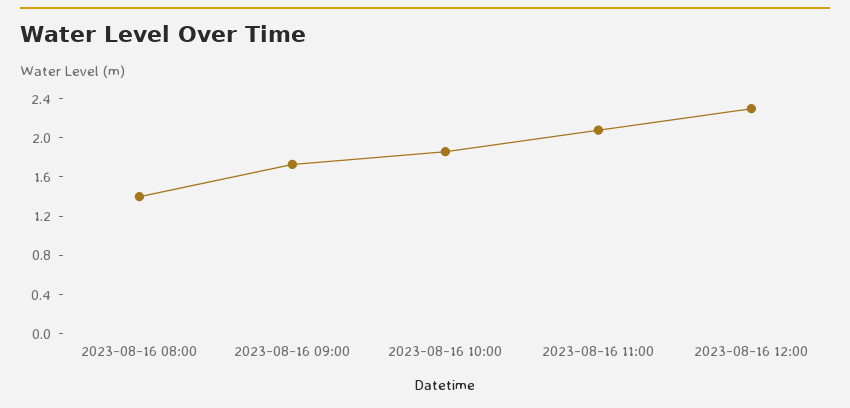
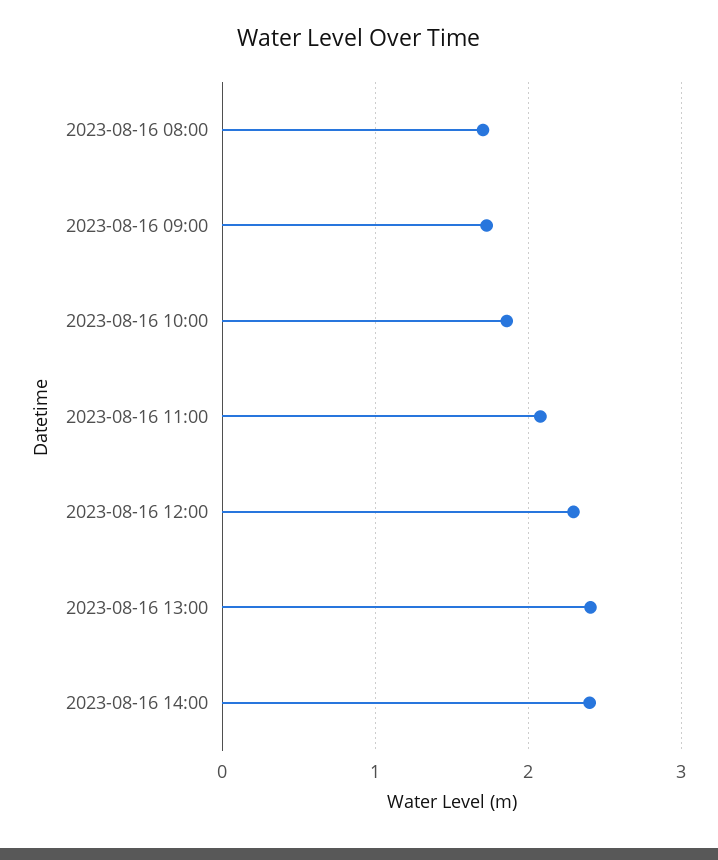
2023-08-16 08:00: 1.4 -> 1.7
2023-08-16 13:00: none -> 2.4
2023-08-16 14:00: none -> 2.4

